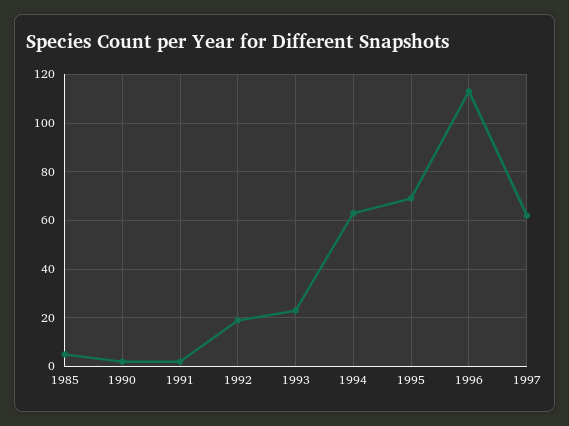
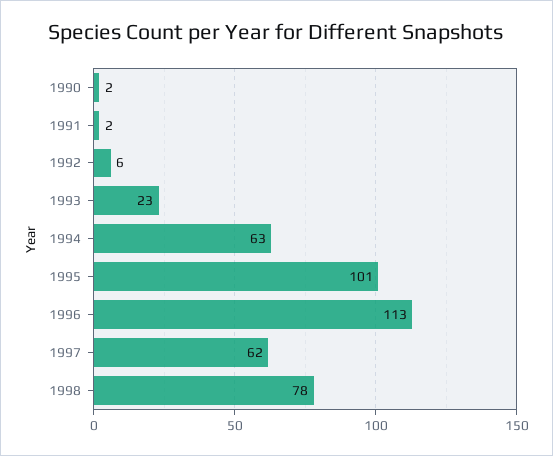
1985: 5 -> none
1992: 20 -> 6
1995: 70 -> 101
1998: none -> 78

